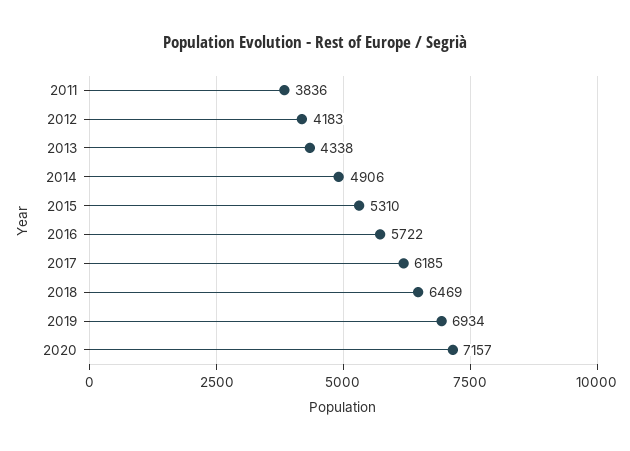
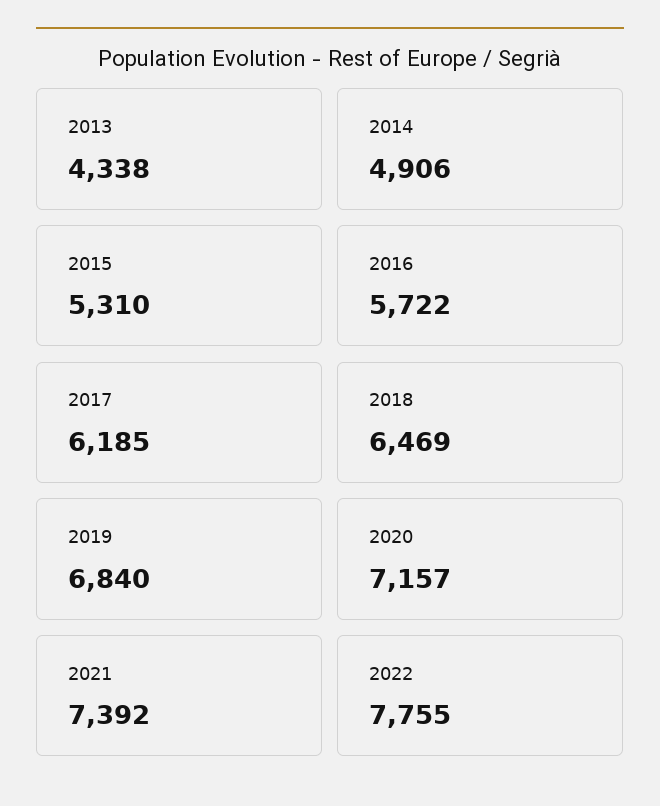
2011: 3836 -> none
2012: 4183 -> none
2019: 6934 -> 6840
2021: none -> 7392
2022: none -> 7755

